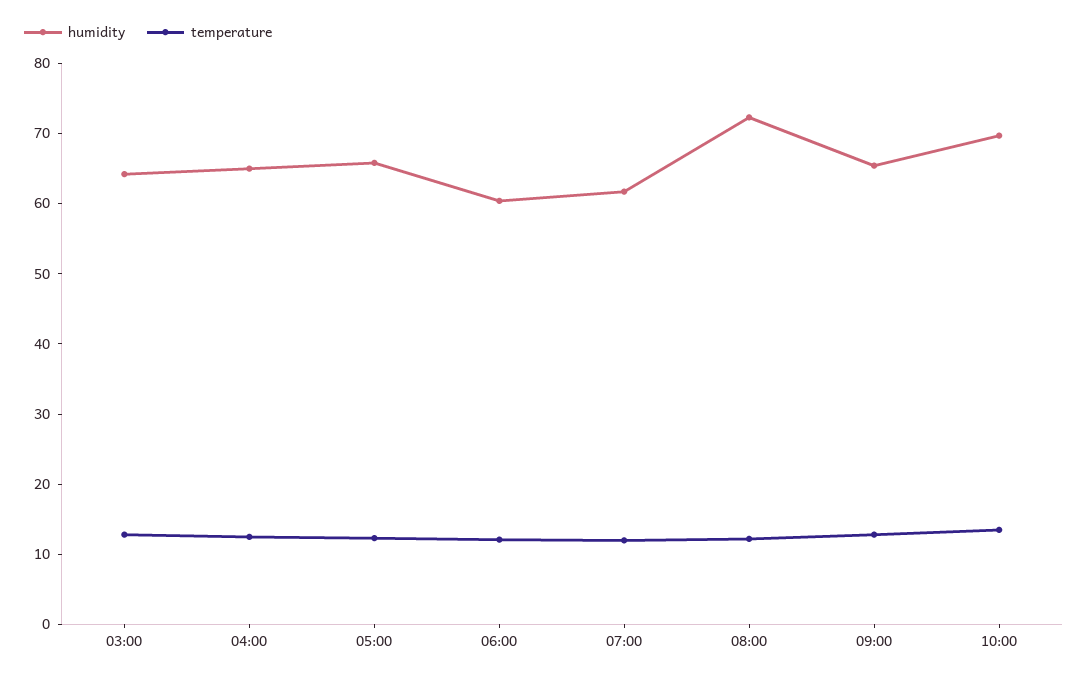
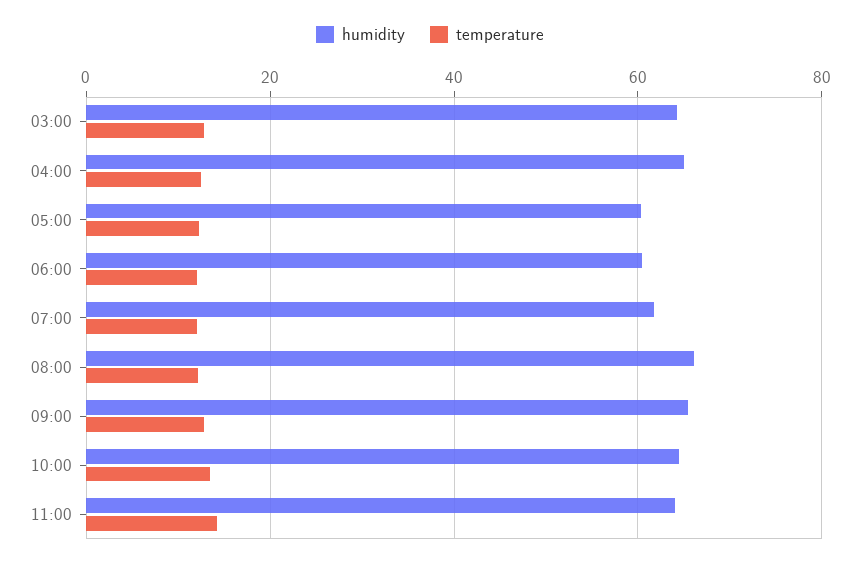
humidity, 05:00: 66 -> 60
humidity, 08:00: 72 -> 66
humidity, 10:00: 70 -> 64
humidity, 11:00: none -> 64
temperature, 11:00: none -> 14

